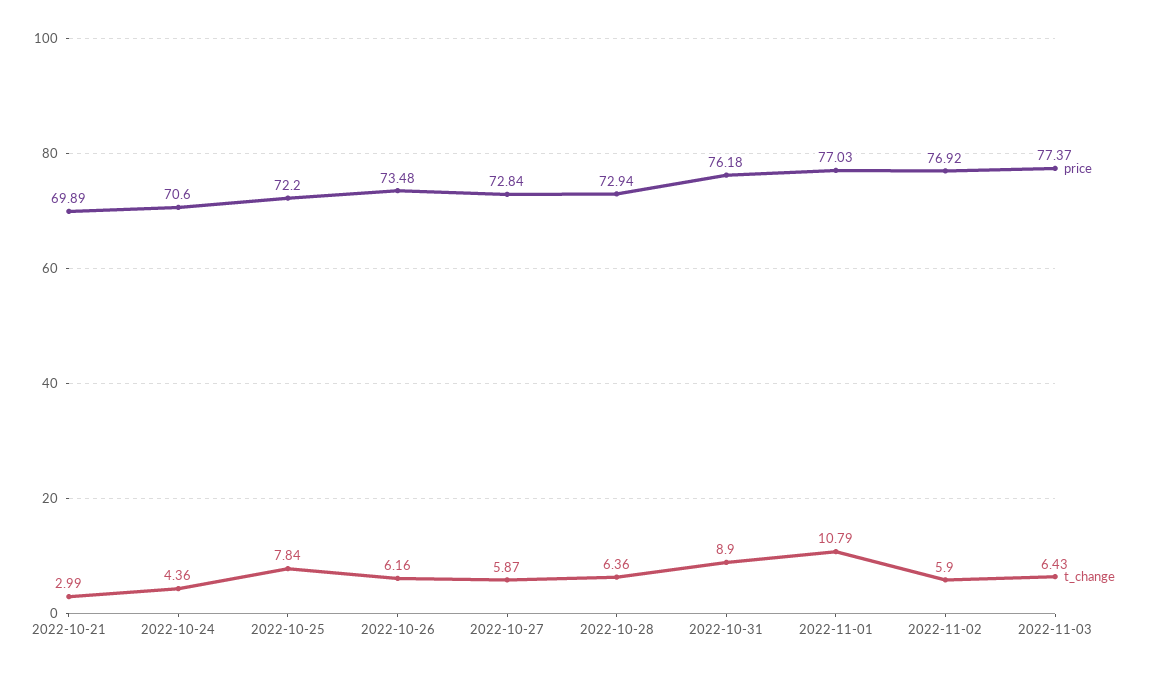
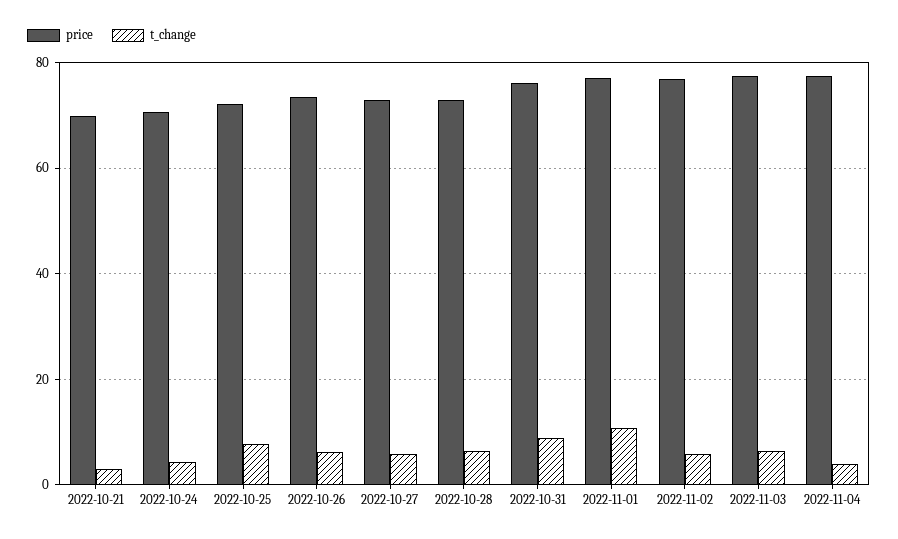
price, 2022-11-04: none -> 78
t_change, 2022-11-04: none -> 4

